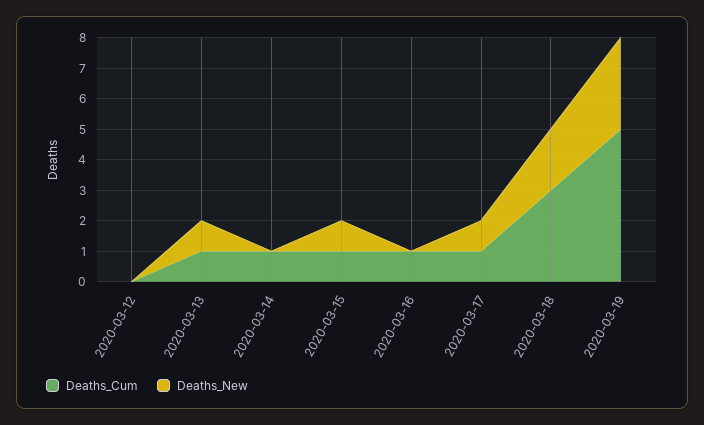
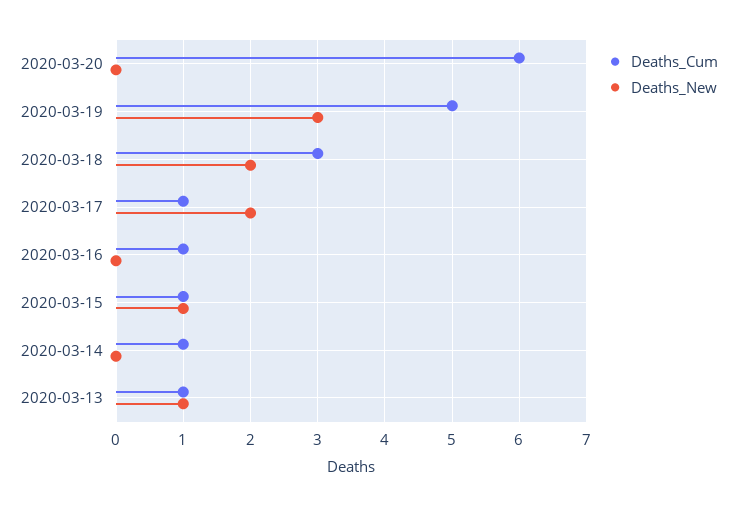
Deaths_Cum, 2020-03-12: 0 -> none
Deaths_New, 2020-03-12: 0 -> none
Deaths_New, 2020-03-17: 1 -> 2
Deaths_Cum, 2020-03-20: none -> 6
Deaths_New, 2020-03-20: none -> 0

